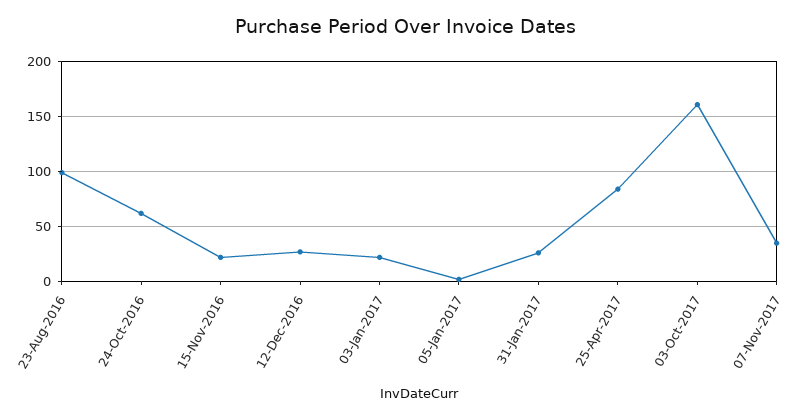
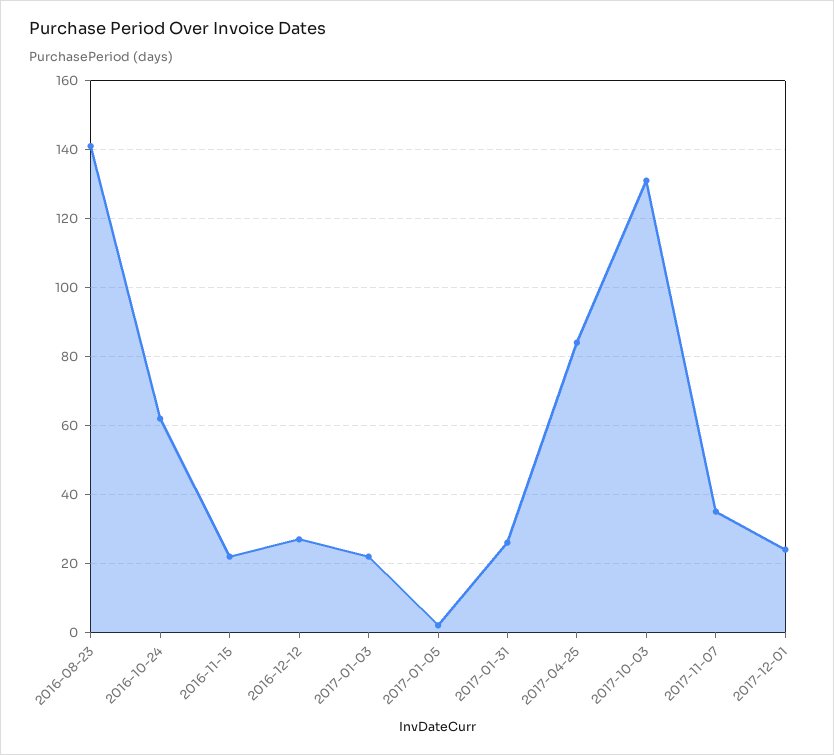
23-Aug-2016: 100 -> 140
03-Oct-2017: 160 -> 130
2017-12-01: none -> 25

